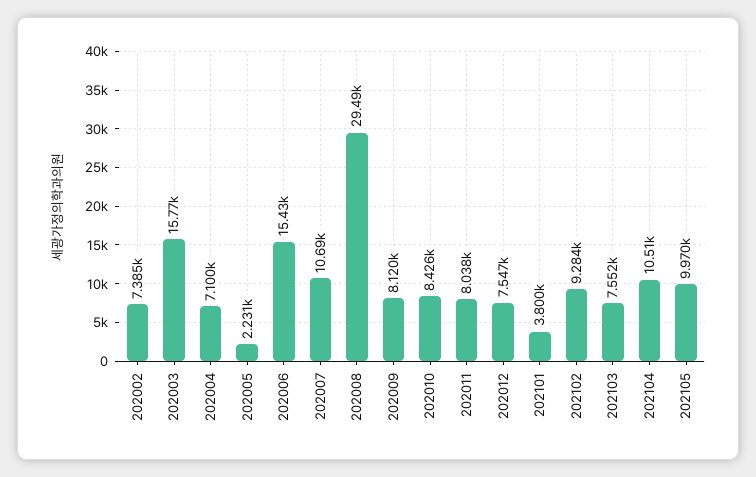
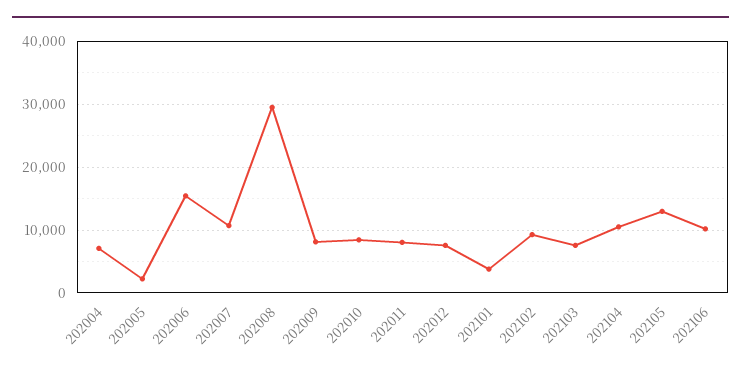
202002: 7385 -> none
202003: 15770 -> none
202105: 9970 -> 13000
202106: none -> 10000

